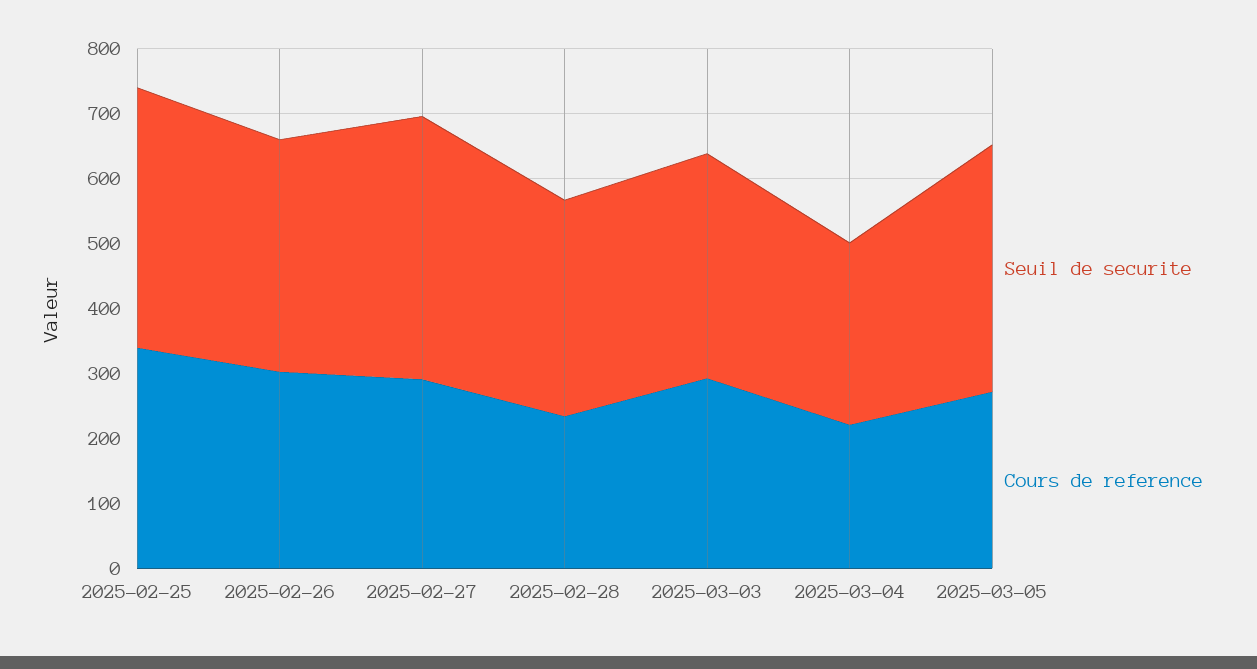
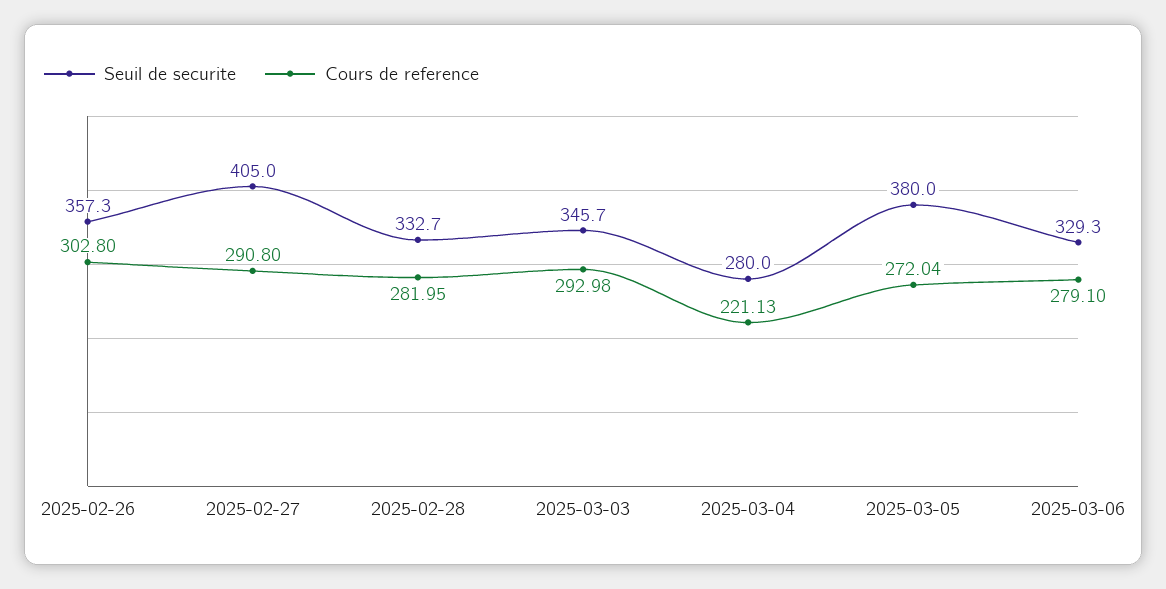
Seuil de securite, 2025-02-25: 400 -> none
Cours de reference, 2025-02-25: 340 -> none
Cours de reference, 2025-02-28: 240 -> 281.95
Seuil de securite, 2025-03-06: none -> 329.3
Cours de reference, 2025-03-06: none -> 279.1

